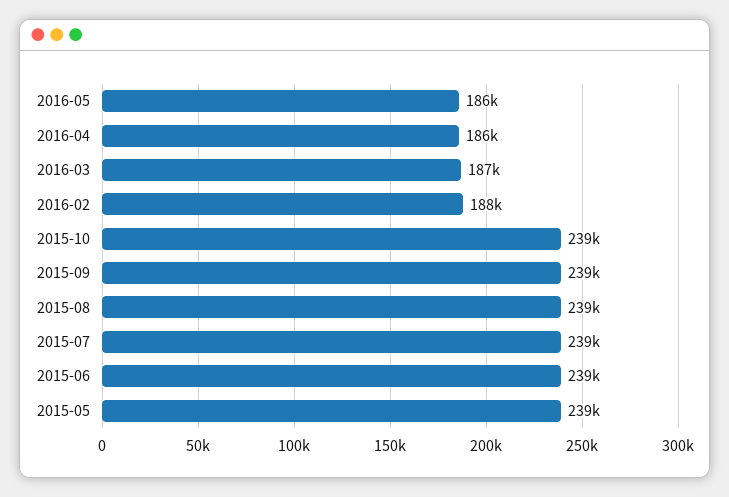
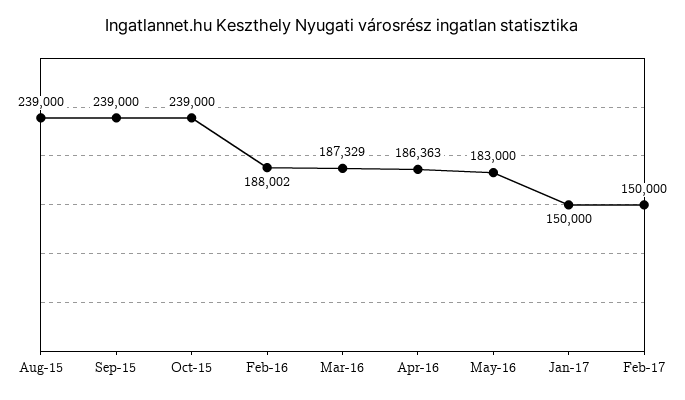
2016-05: 186000 -> 183000
2015-07: 239000 -> none
2015-06: 239000 -> none
2015-05: 239000 -> none
Jan-17: none -> 150000
Feb-17: none -> 150000

